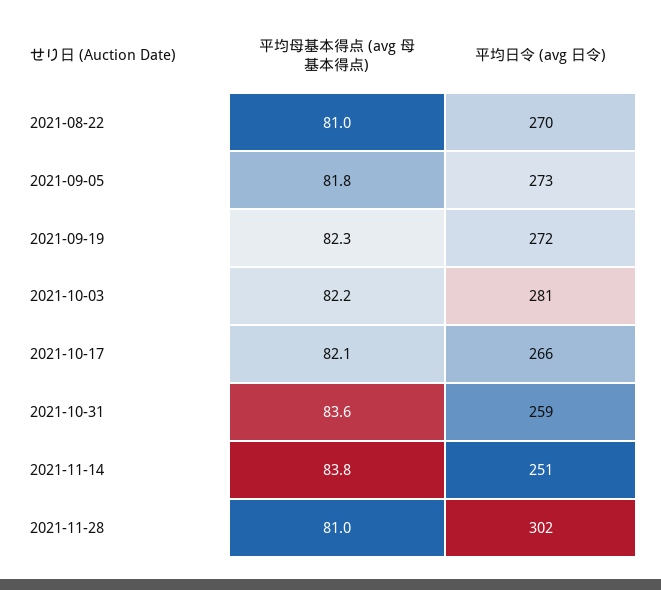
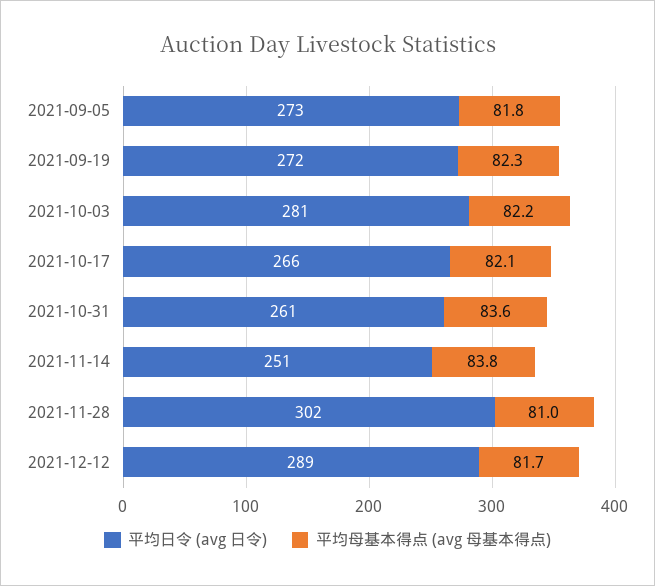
平均母基本得点 (avg 母基本得点), 2021-08-22: 81 -> none
平均日令 (avg 日令), 2021-08-22: 270 -> none
平均日令 (avg 日令), 2021-10-31: 259 -> 261
平均日令 (avg 日令), 2021-12-12: none -> 289
平均母基本得点 (avg 母基本得点), 2021-12-12: none -> 81.7

